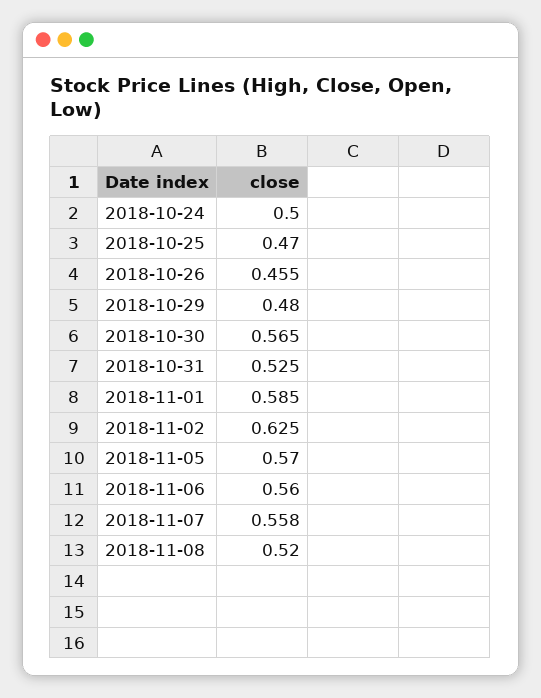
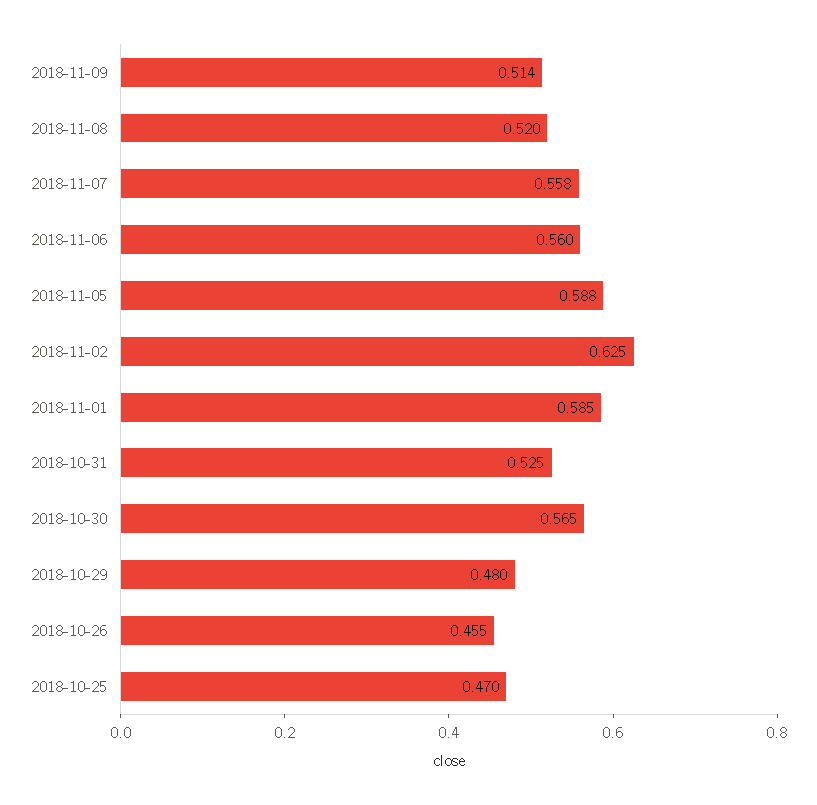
2018-10-24: 0.5 -> none
2018-11-05: 0.57 -> 0.588
2018-11-09: none -> 0.514

